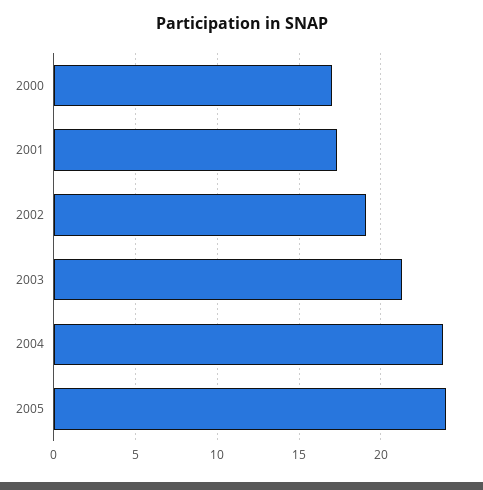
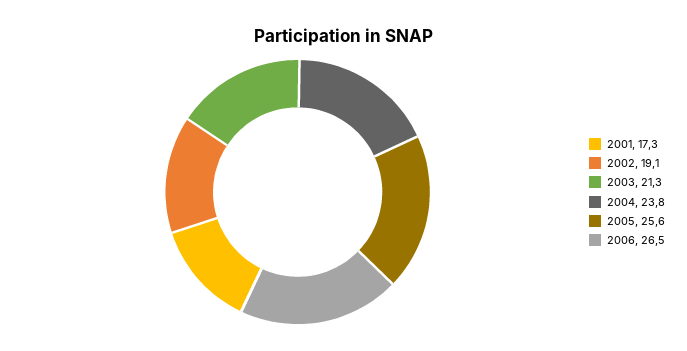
2000: 17 -> none
2005: 24 -> 25.6
2006: none -> 26.5

